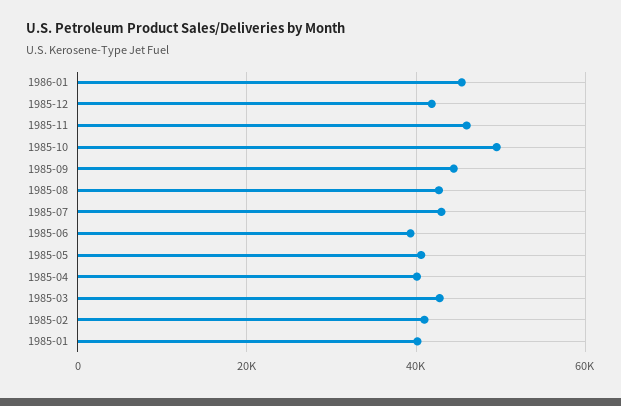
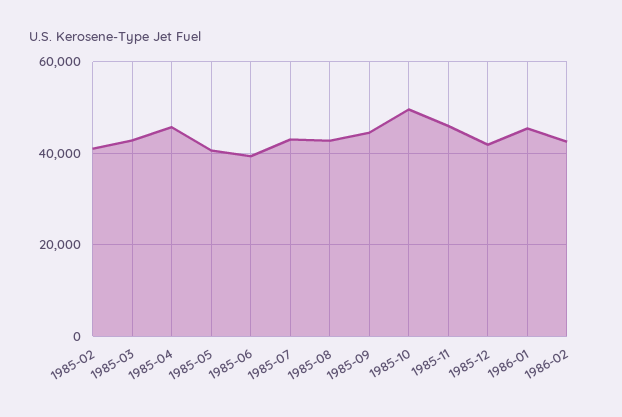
1985-04: 40000 -> 46000
1985-01: 40000 -> none
1986-02: none -> 42000

